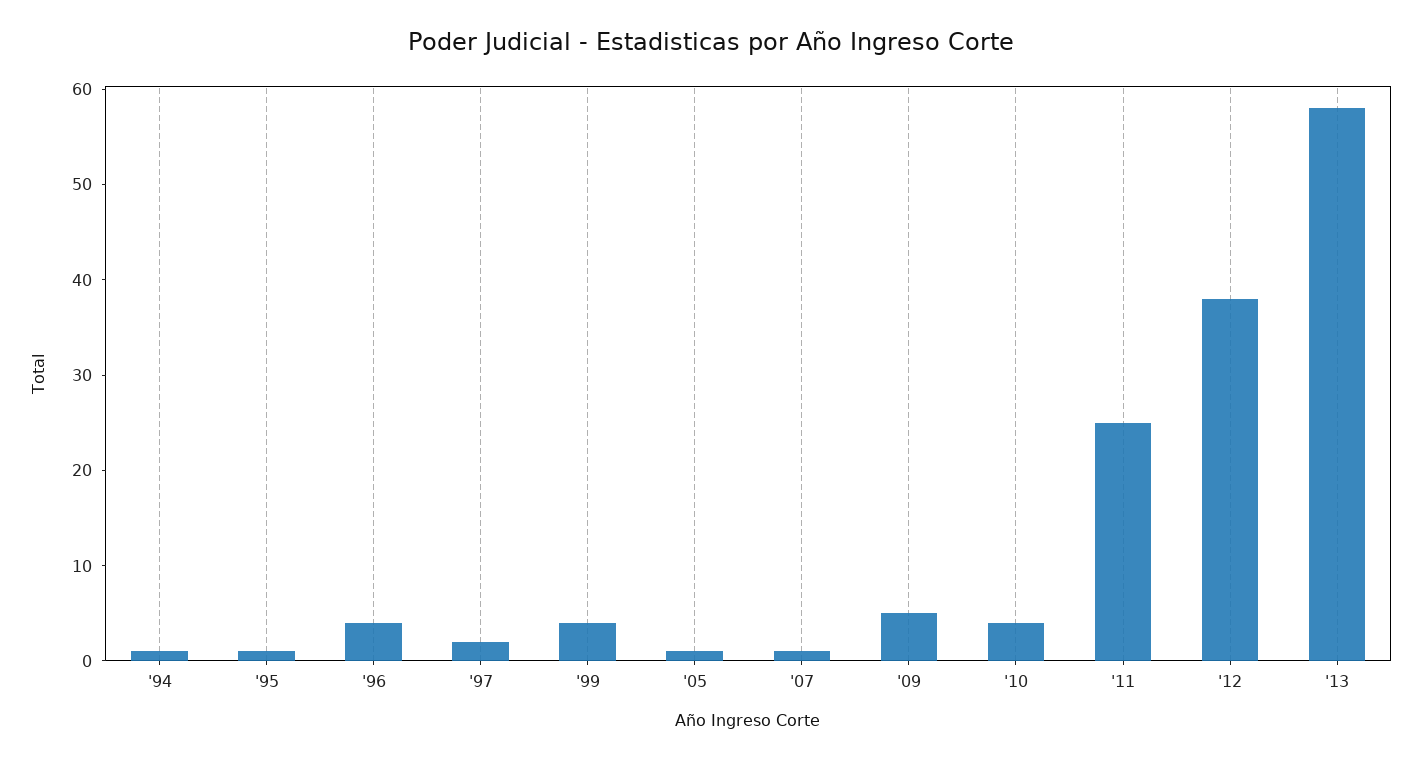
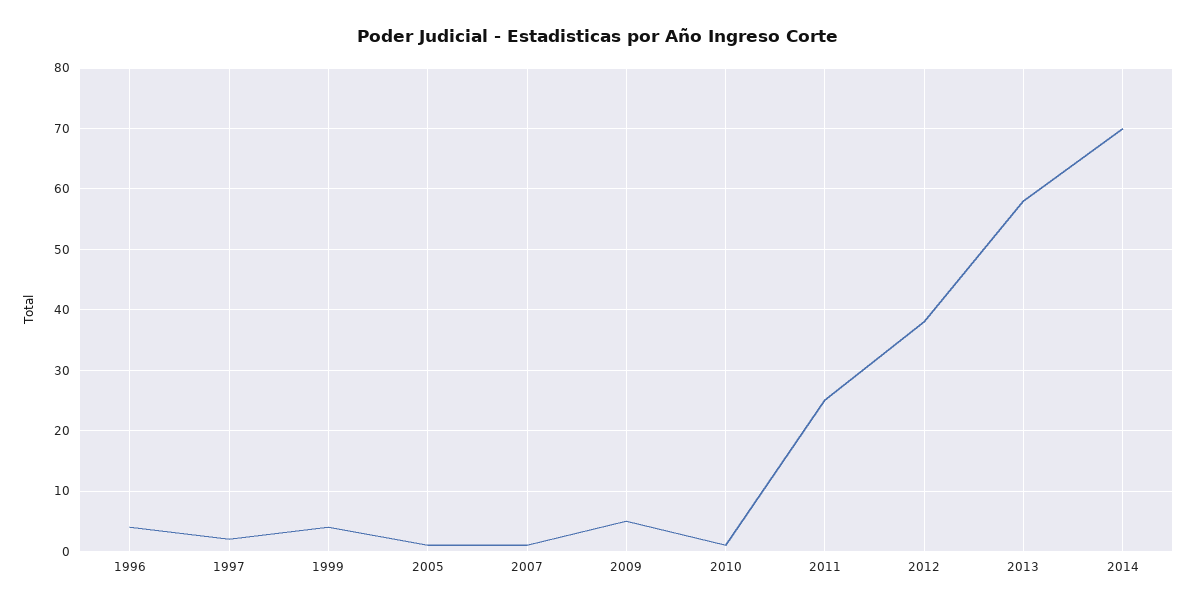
'94: 1 -> none
'95: 1 -> none
'10: 4 -> 1
2014: none -> 70

